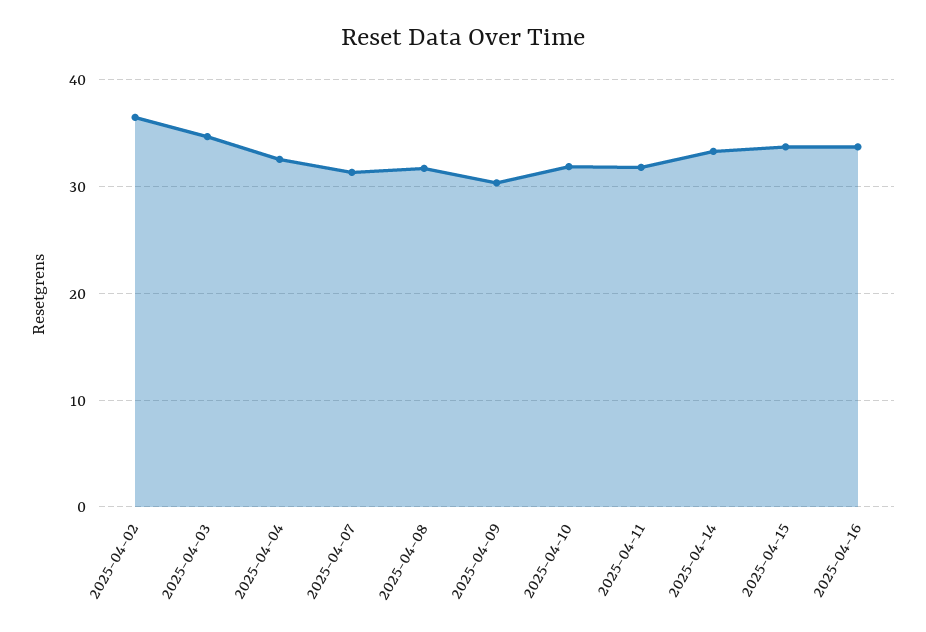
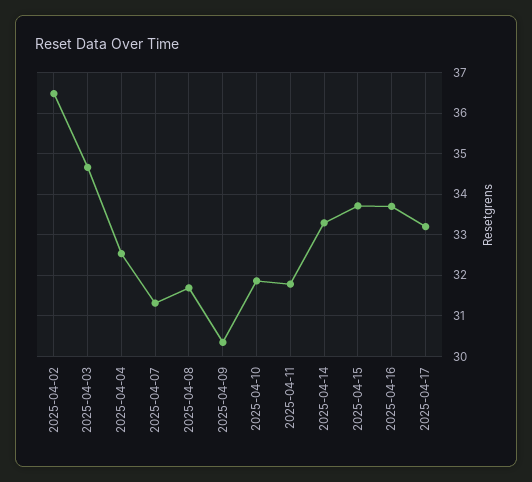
2025-04-17: none -> 33.2

